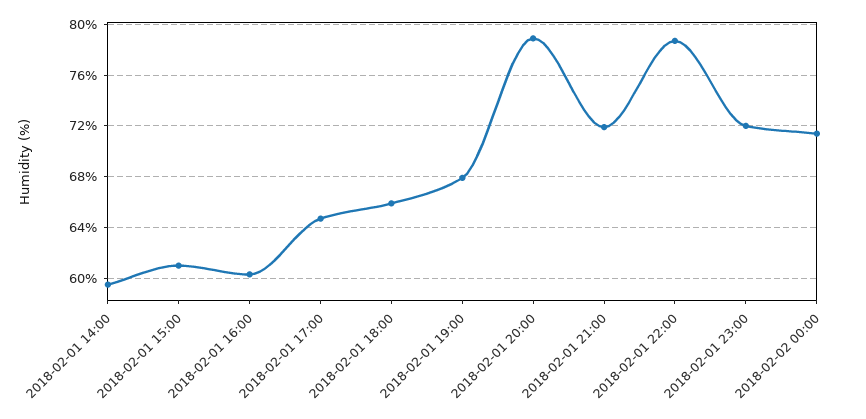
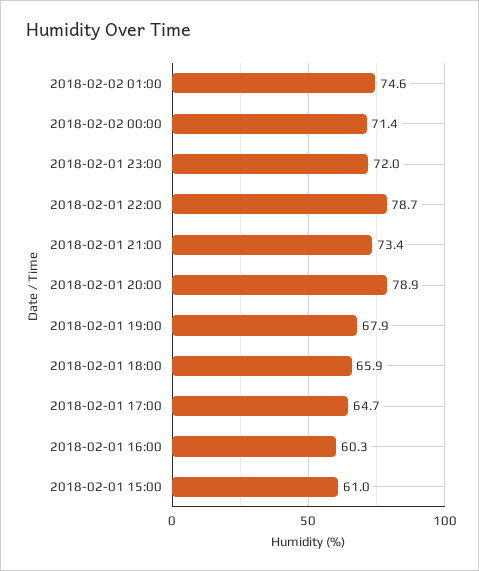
2018-02-01 14:00: 59.5 -> none
2018-02-01 21:00: 72 -> 73.4
2018-02-02 01:00: none -> 74.6

